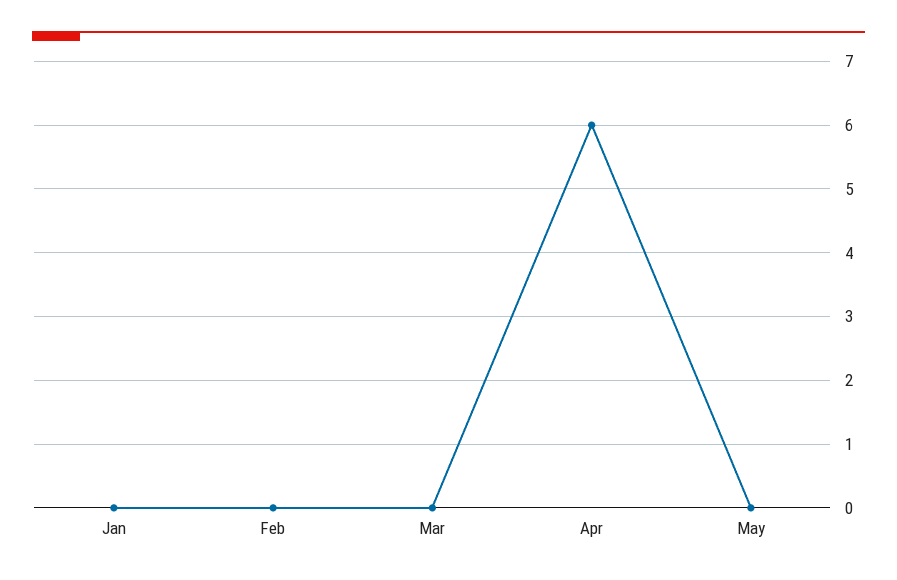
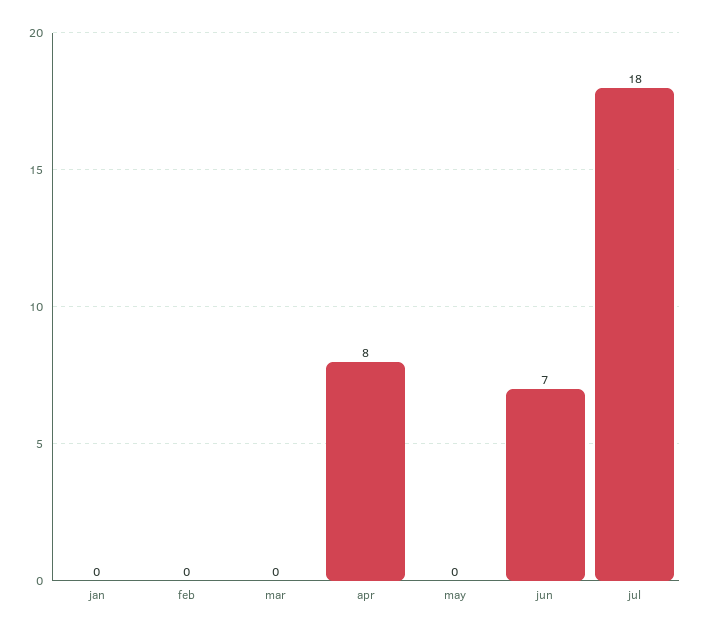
Apr: 6 -> 8
jun: none -> 7
jul: none -> 18

